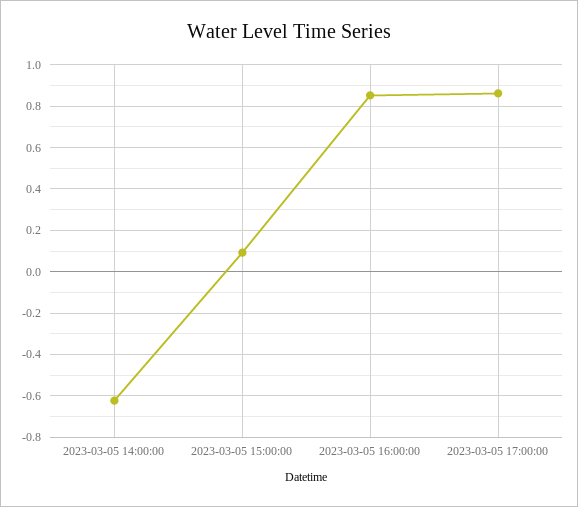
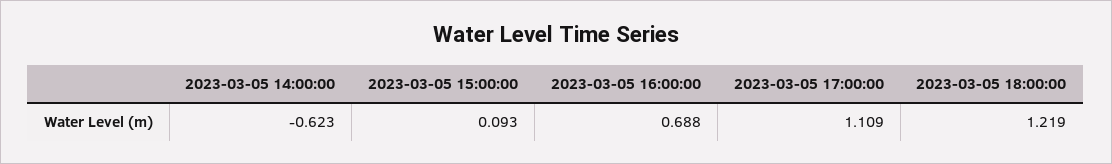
2023-03-05 16:00:00: 0.85 -> 0.688
2023-03-05 17:00:00: 0.85 -> 1.109
2023-03-05 18:00:00: none -> 1.219

